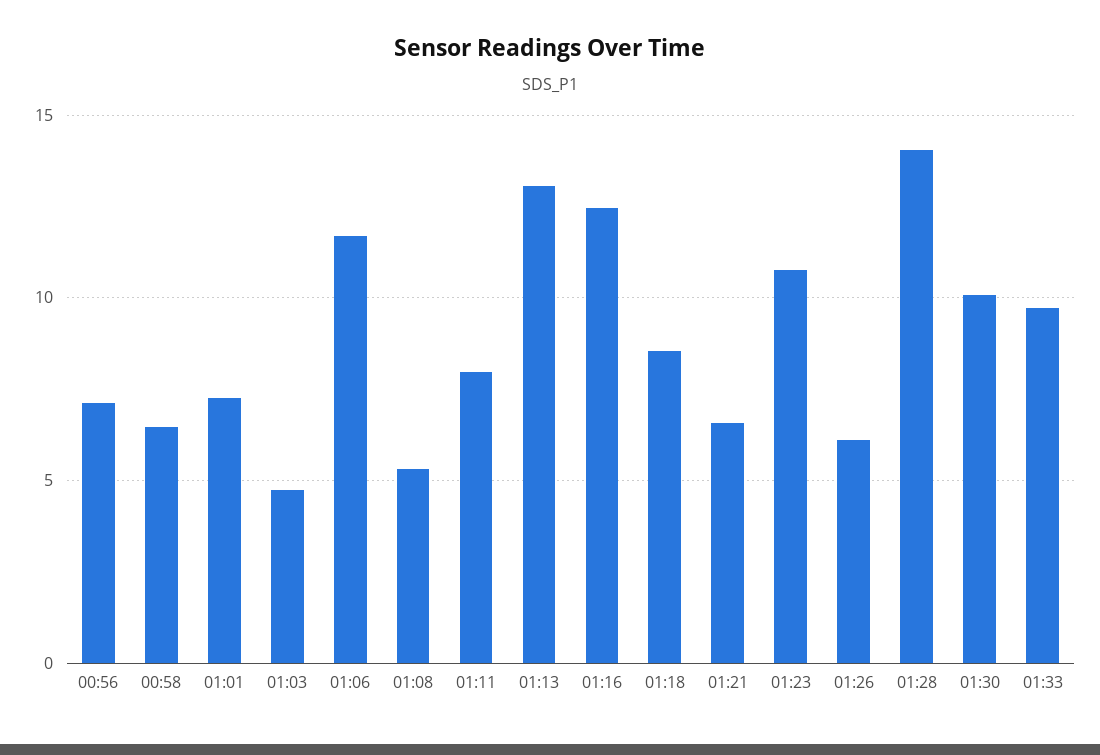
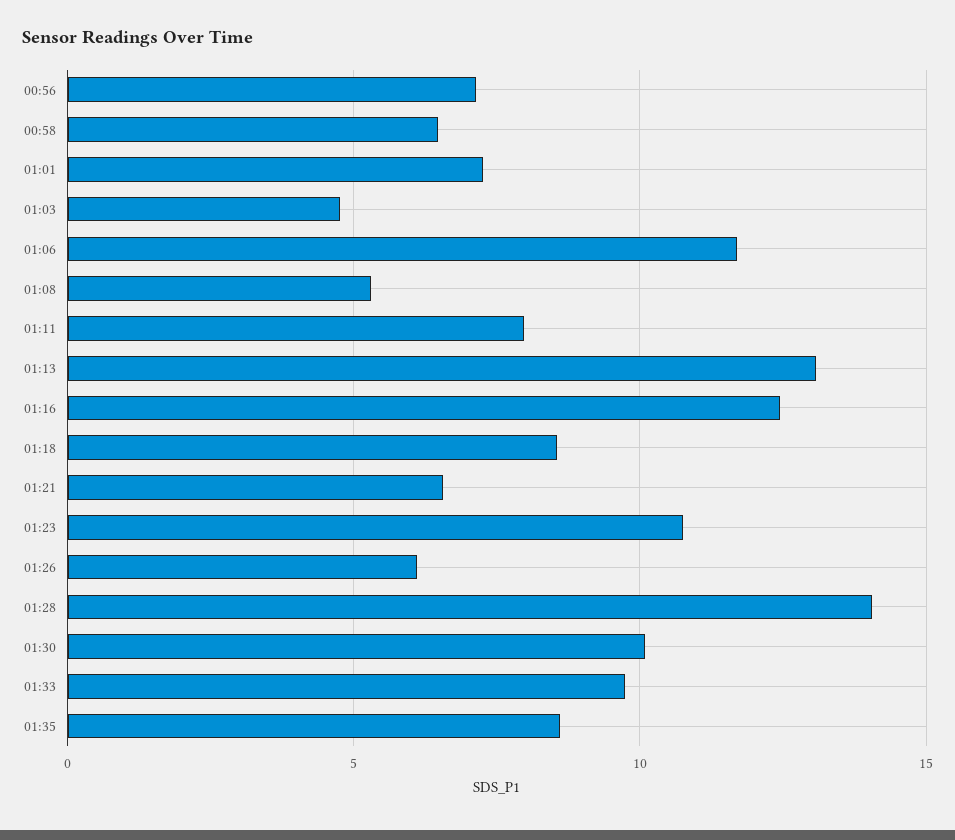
01:35: none -> 8.5

